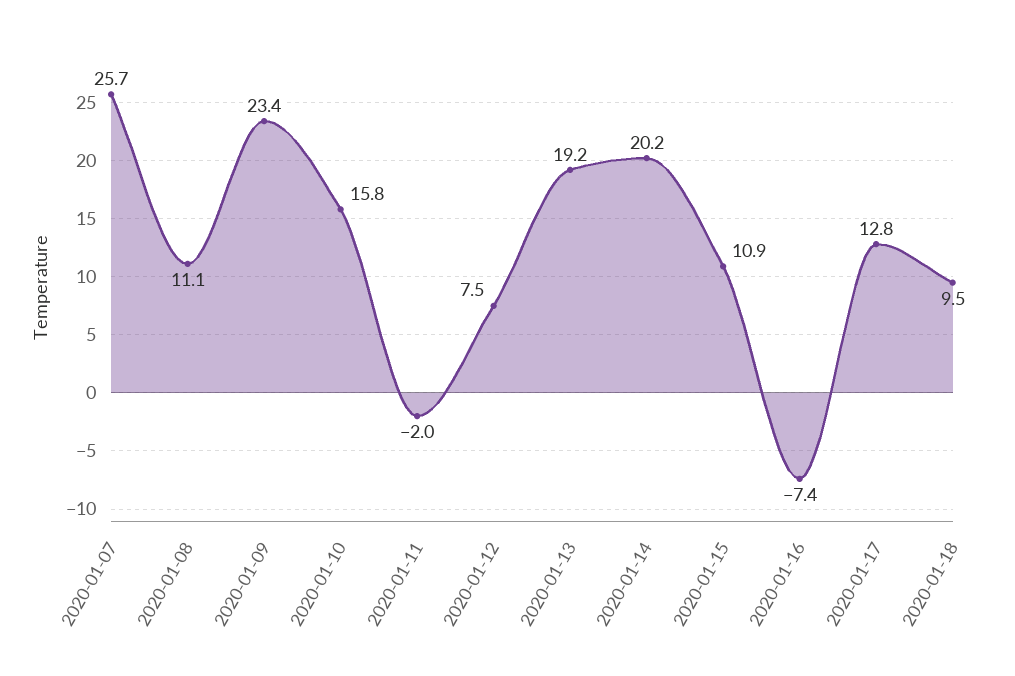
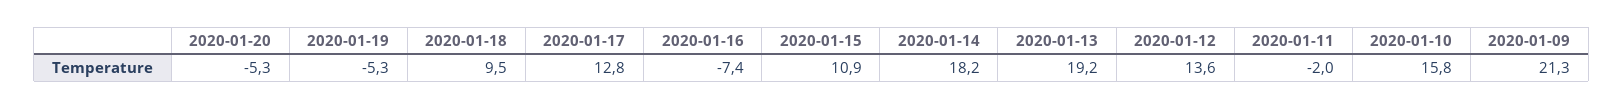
2020-01-07: 25.7 -> none
2020-01-08: 11.1 -> none
2020-01-09: 23.4 -> 21.3
2020-01-12: 7.5 -> 13.6
2020-01-14: 20.2 -> 18.2
2020-01-20: none -> -5.3
2020-01-19: none -> -5.3

